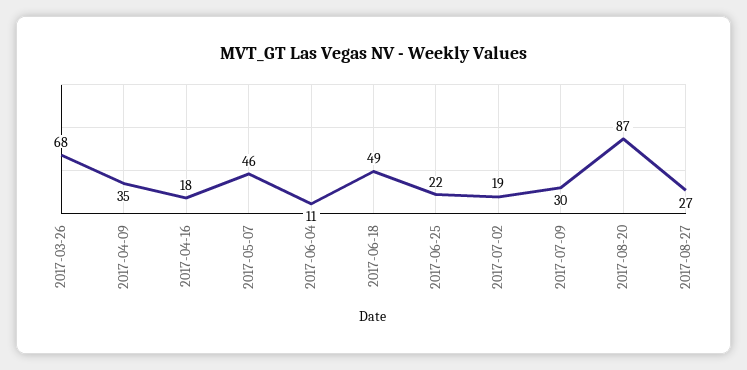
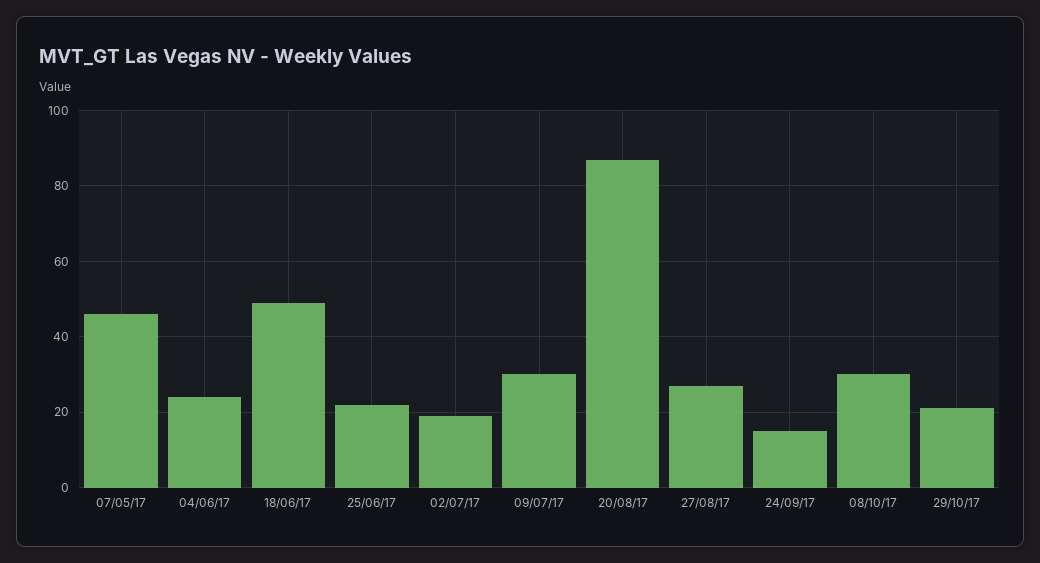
2017-03-26: 68 -> none
2017-04-09: 35 -> none
2017-04-16: 18 -> none
2017-06-04: 11 -> 25
24/09/17: none -> 15
08/10/17: none -> 30
29/10/17: none -> 20

